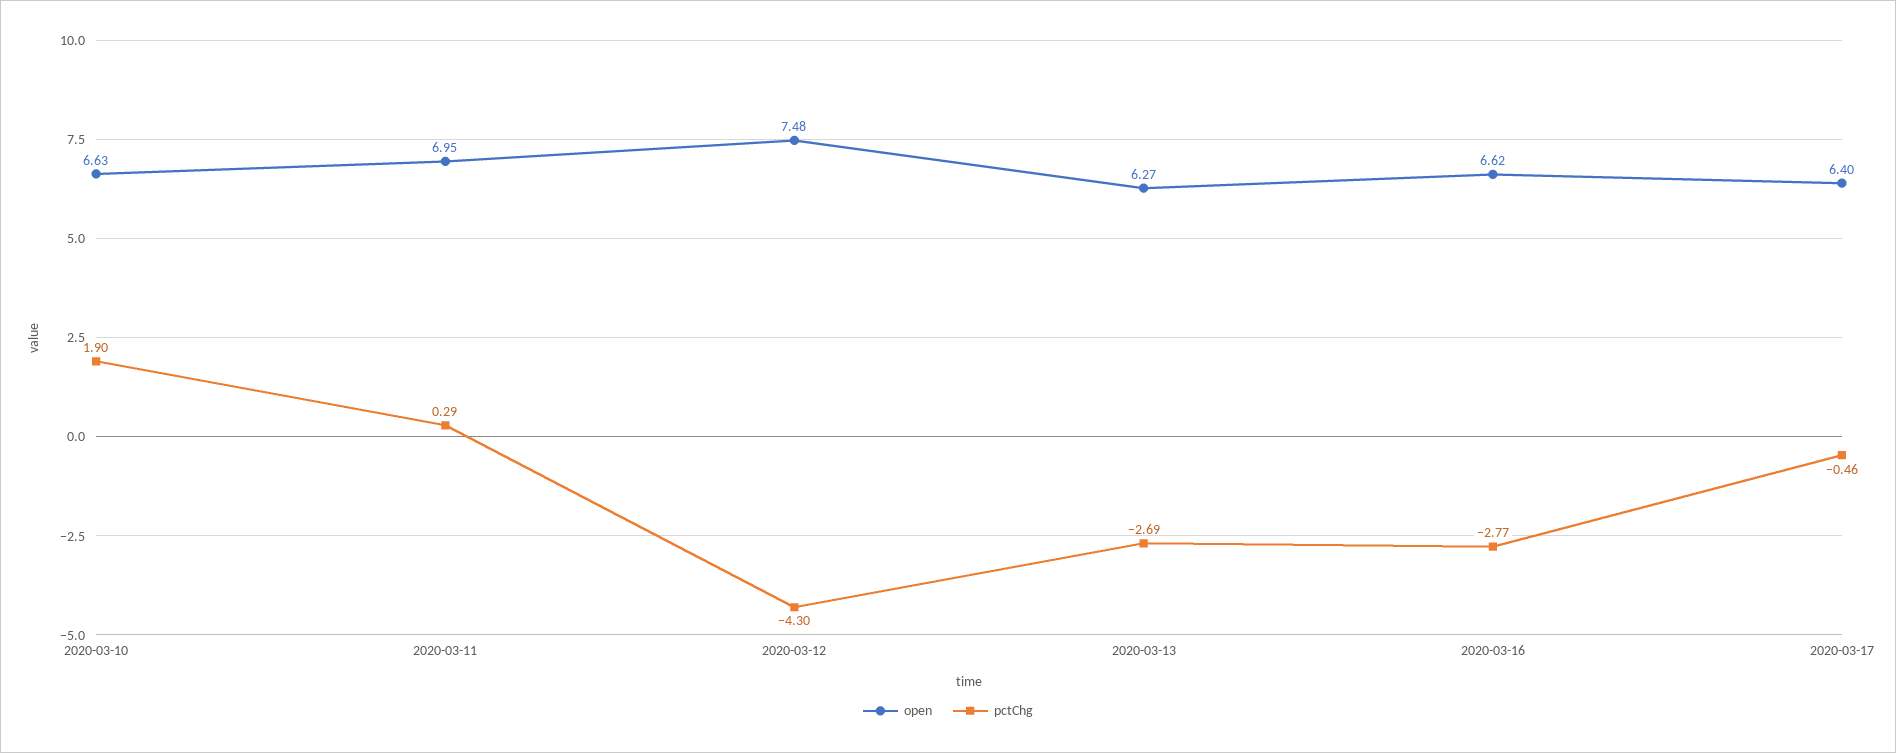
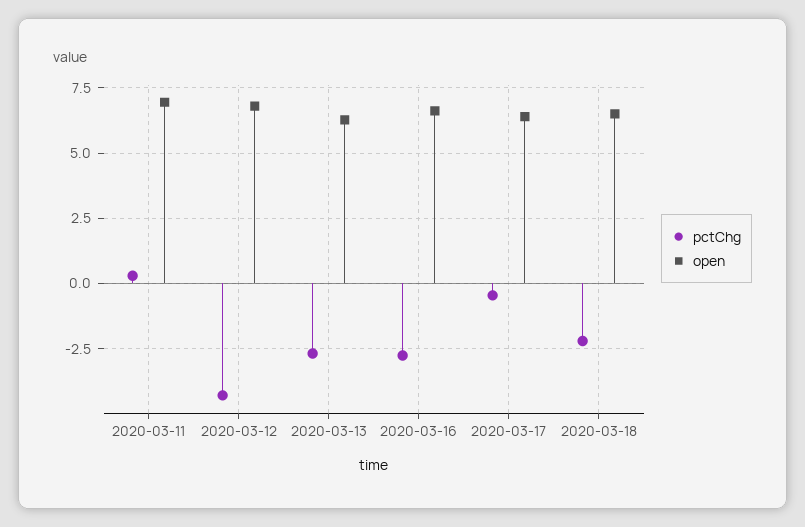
open, 2020-03-10: 6.63 -> none
pctChg, 2020-03-10: 1.9 -> none
open, 2020-03-12: 7.48 -> 6.75
pctChg, 2020-03-18: none -> -2.25
open, 2020-03-18: none -> 6.5

